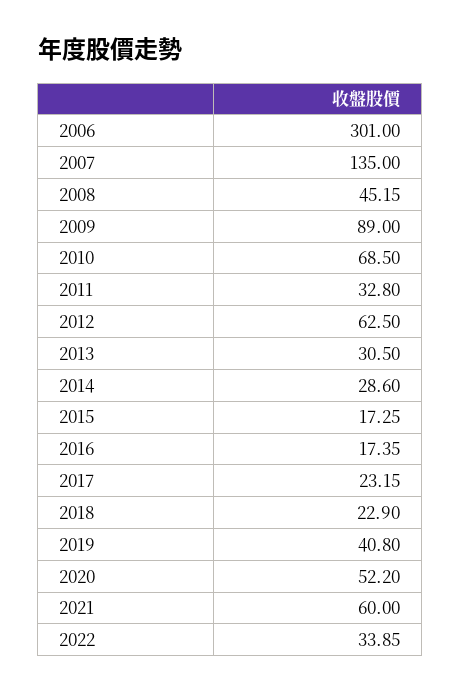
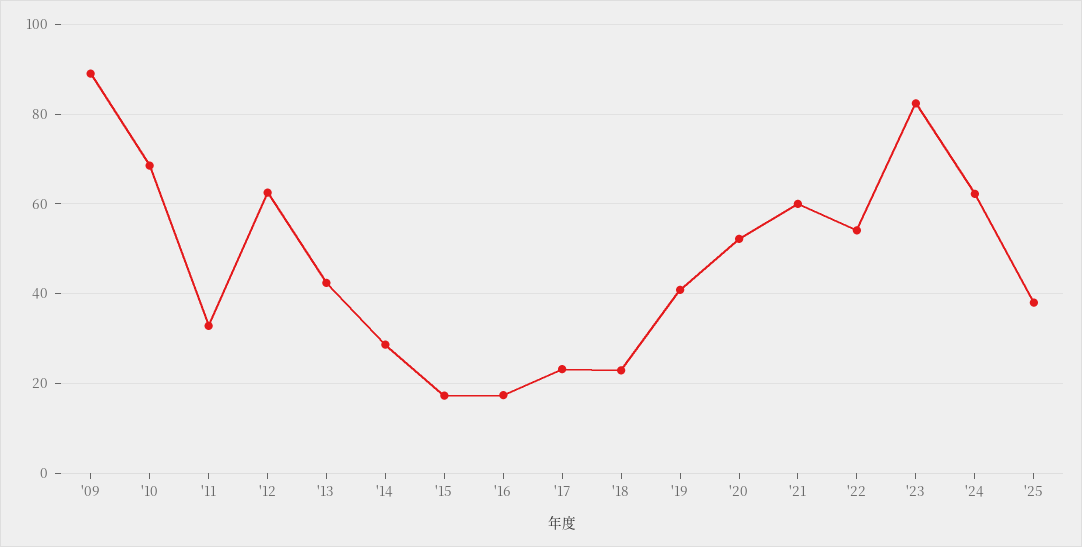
2006: 301 -> none
2007: 135 -> none
2008: 45.15 -> none
2013: 30.5 -> 42
2022: 33.85 -> 54
'23: none -> 82
'24: none -> 62
'25: none -> 38

